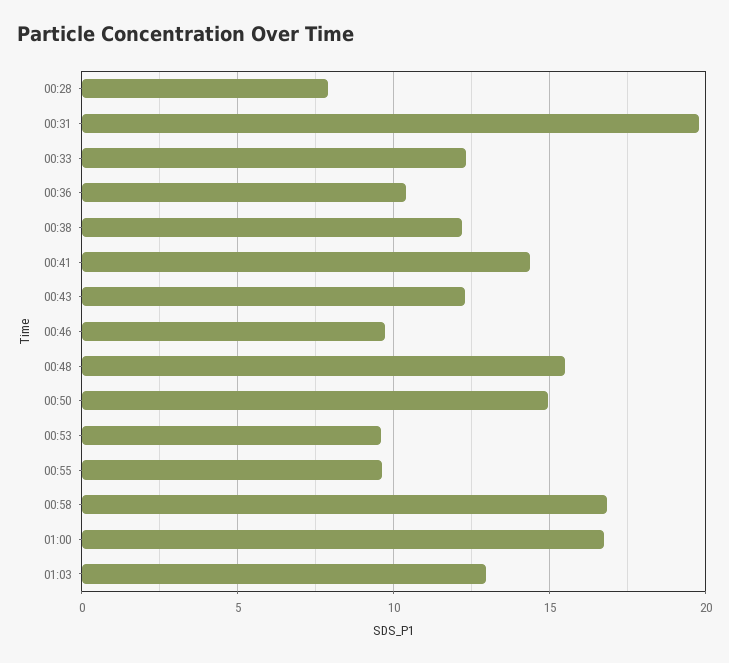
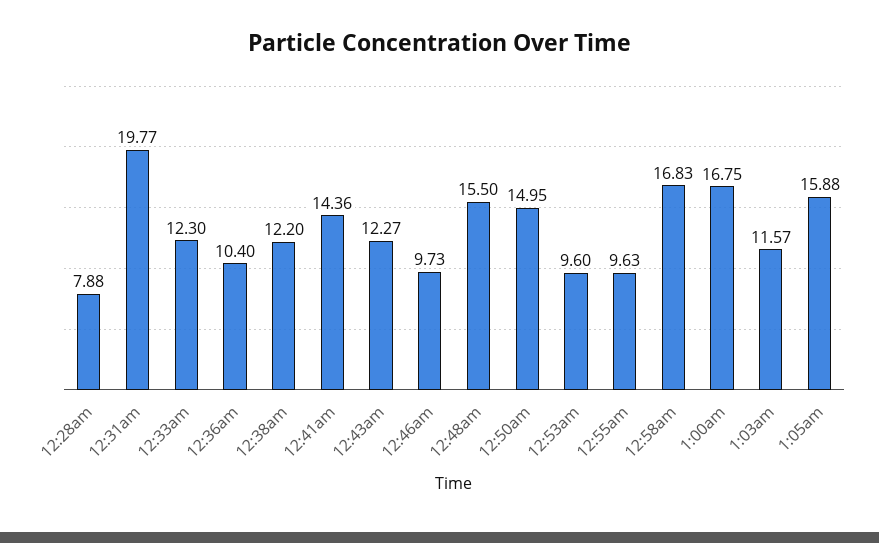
01:03: 13 -> 11.57
1:05am: none -> 15.88

